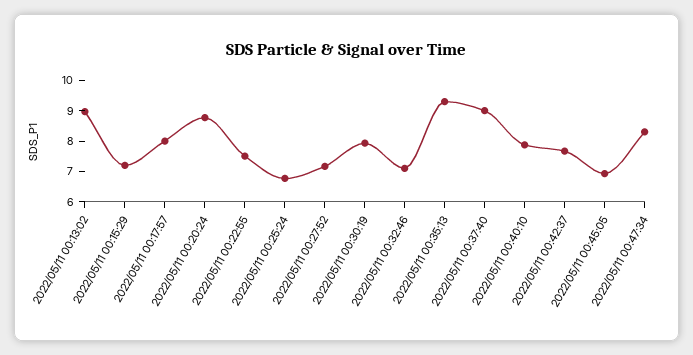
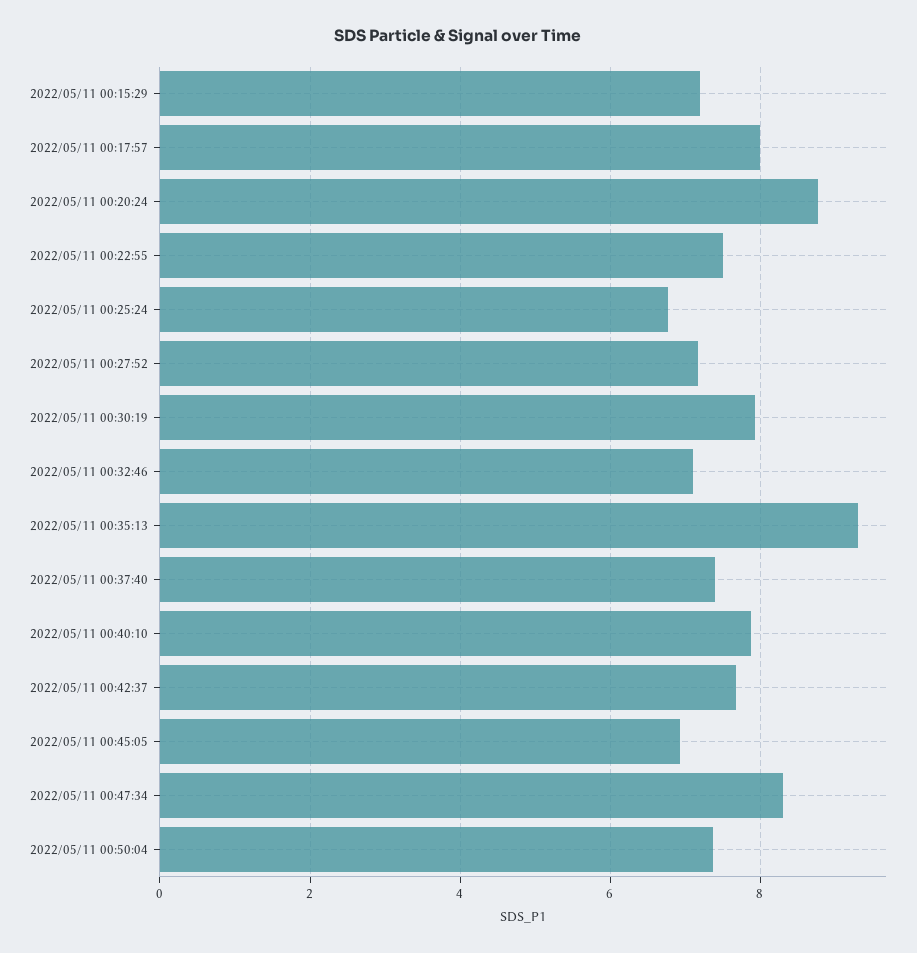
2022/05/11 00:13:02: 9 -> none
2022/05/11 00:37:40: 9 -> 7.4
2022/05/11 00:50:04: none -> 7.4

